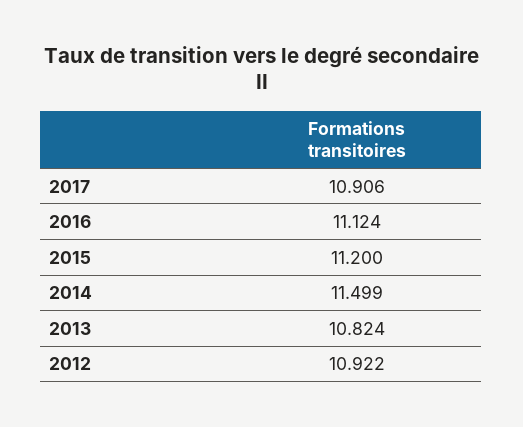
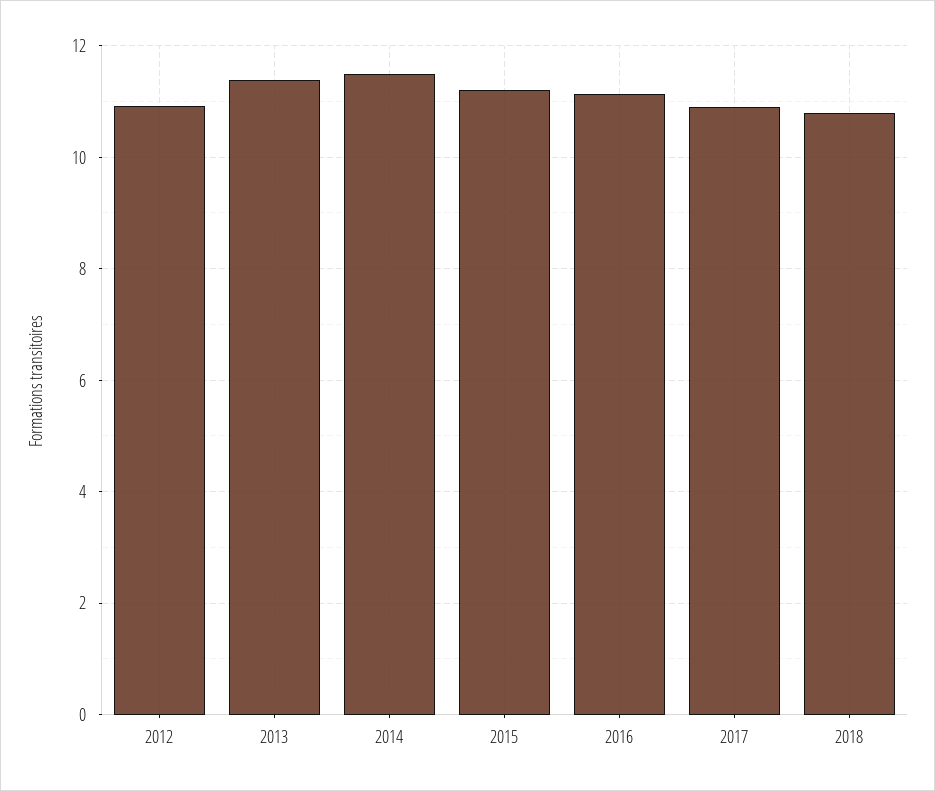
2013: 10.824 -> 11.4
2018: none -> 10.8

